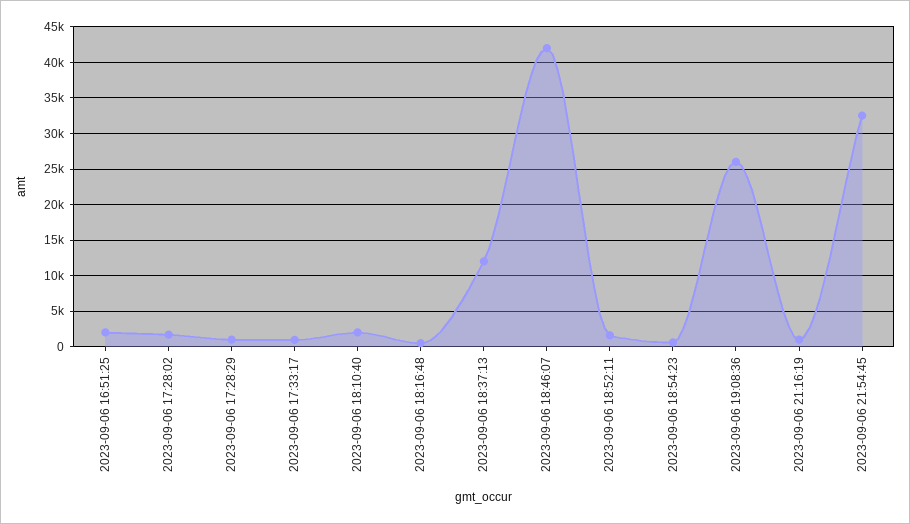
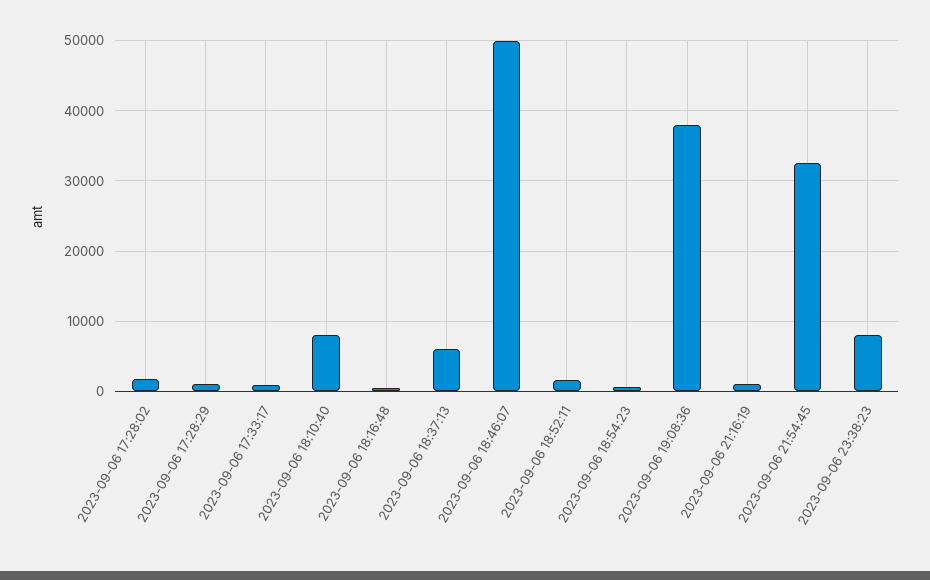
2023-09-06 16:51:25: 2000 -> none
2023-09-06 18:10:40: 2000 -> 8000
2023-09-06 18:37:13: 12000 -> 6000
2023-09-06 18:46:07: 42000 -> 50000
2023-09-06 19:08:36: 26000 -> 38000
2023-09-06 23:38:23: none -> 8000

